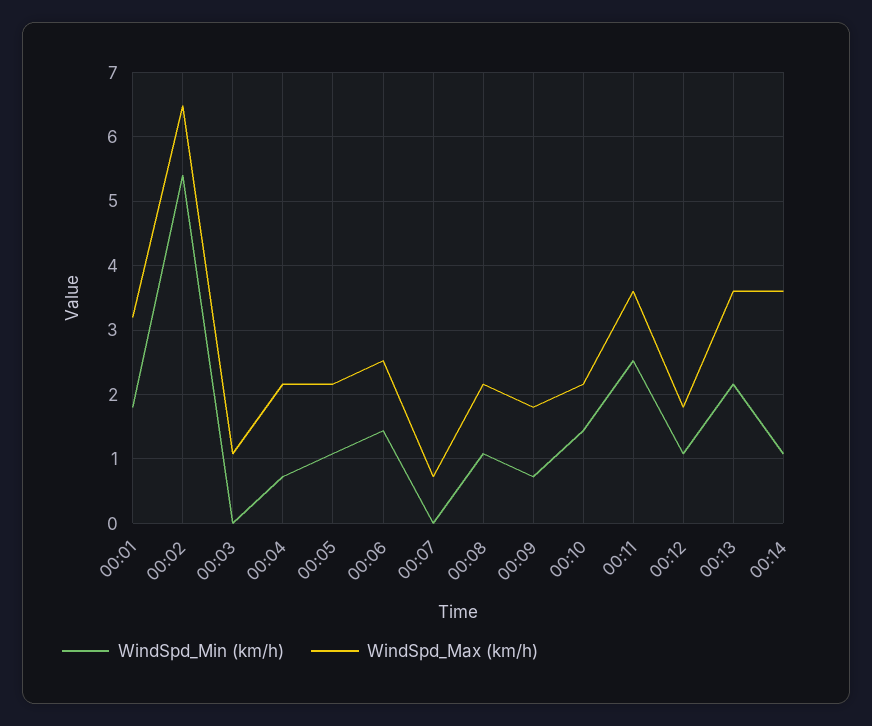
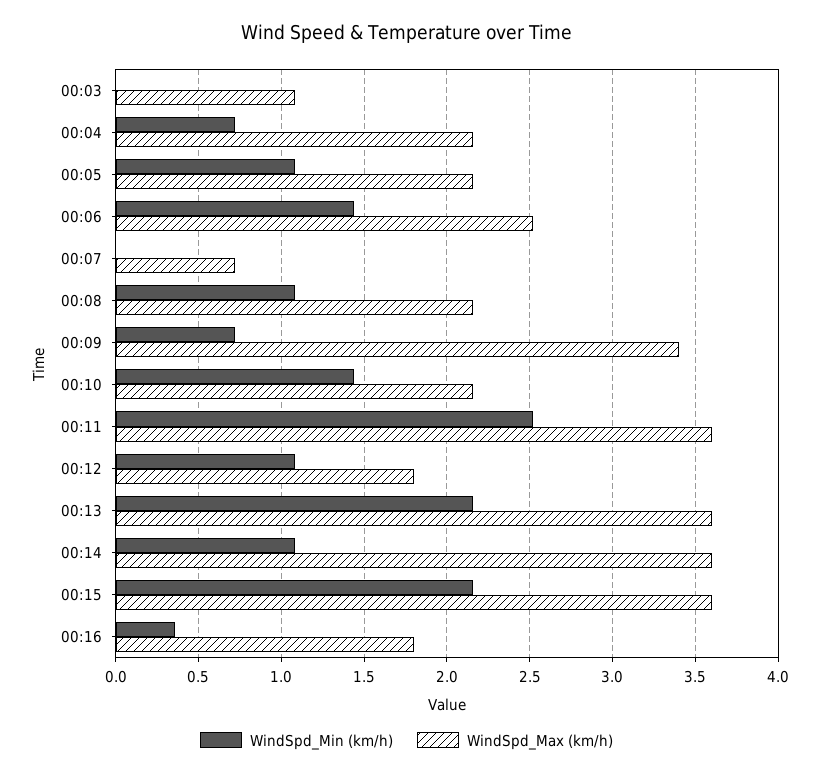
WindSpd_Min (km/h), 00:01: 1.8 -> none
WindSpd_Max (km/h), 00:01: 3.2 -> none
WindSpd_Min (km/h), 00:02: 5.4 -> none
WindSpd_Max (km/h), 00:02: 6.5 -> none
WindSpd_Max (km/h), 00:09: 1.8 -> 3.4
WindSpd_Min (km/h), 00:15: none -> 2.15
WindSpd_Max (km/h), 00:15: none -> 3.6
WindSpd_Min (km/h), 00:16: none -> 0.35
WindSpd_Max (km/h), 00:16: none -> 1.8

